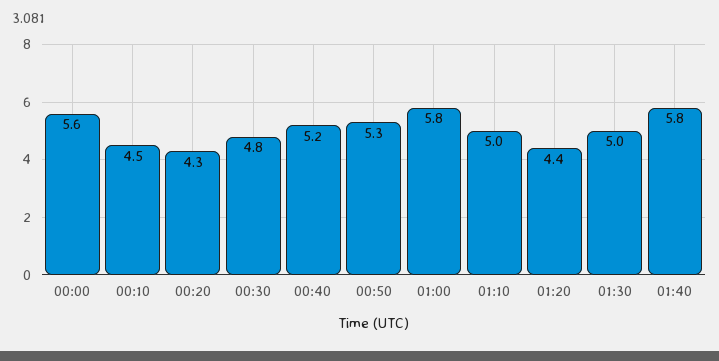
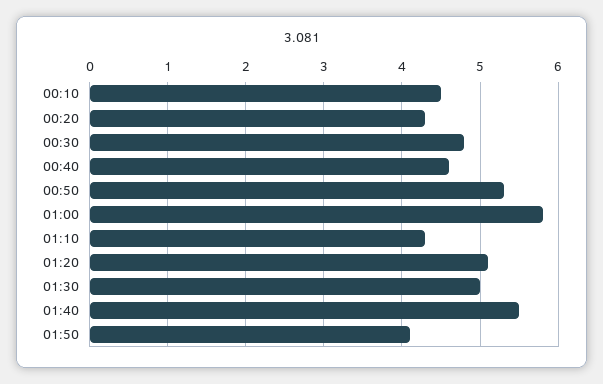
00:00: 5.6 -> none
00:40: 5.2 -> 4.6
01:10: 5 -> 4.3
01:20: 4.4 -> 5.1
01:40: 5.8 -> 5.5
01:50: none -> 4.1

